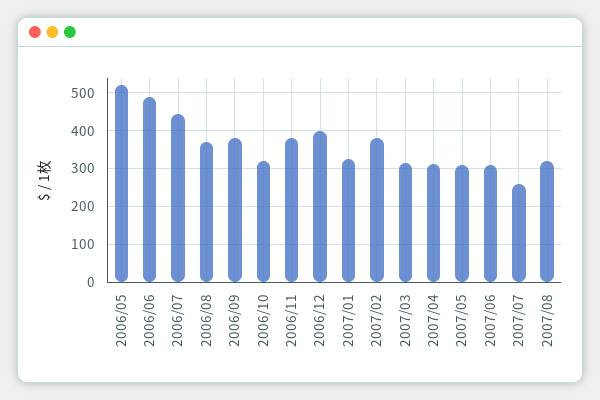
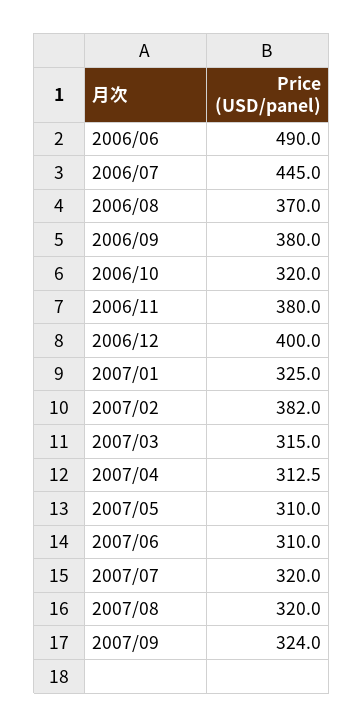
2006/05: 520 -> none
2007/07: 260 -> 320
2007/09: none -> 324

